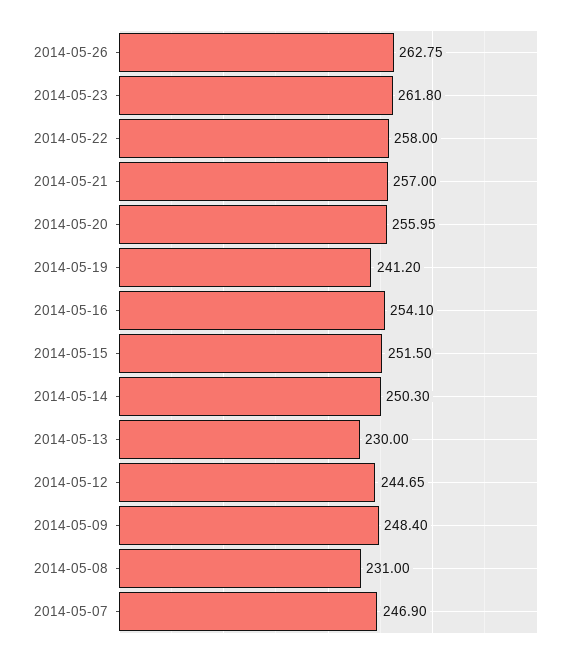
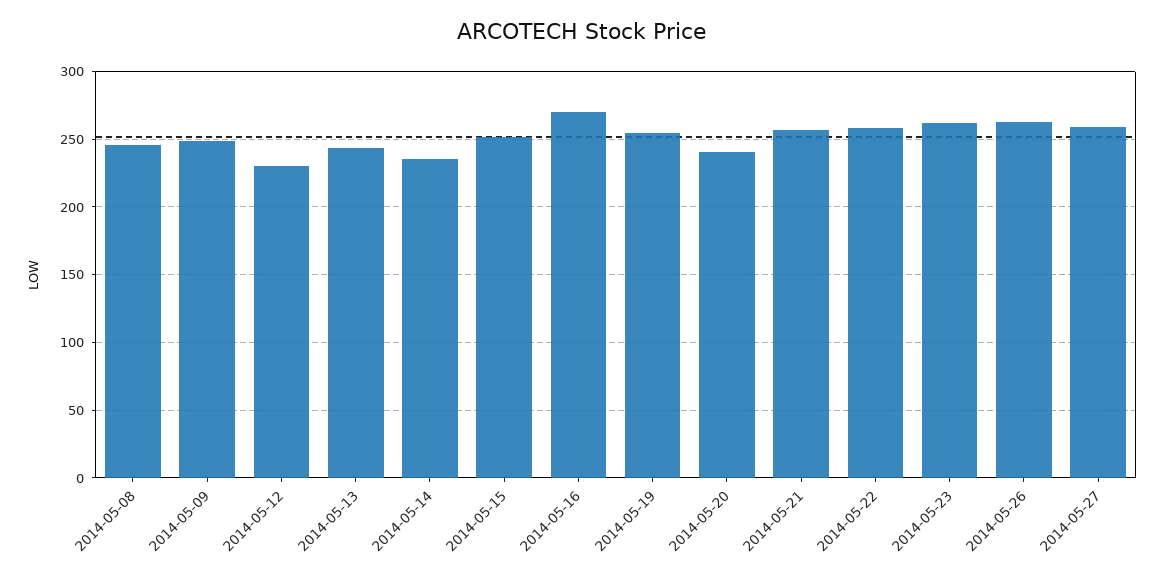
2014-05-20: 255.95 -> 240
2014-05-19: 241.2 -> 255
2014-05-16: 254.1 -> 270
2014-05-14: 250.3 -> 235
2014-05-13: 230 -> 245
2014-05-12: 244.65 -> 230
2014-05-08: 231 -> 245
2014-05-07: 246.9 -> none
2014-05-27: none -> 260

